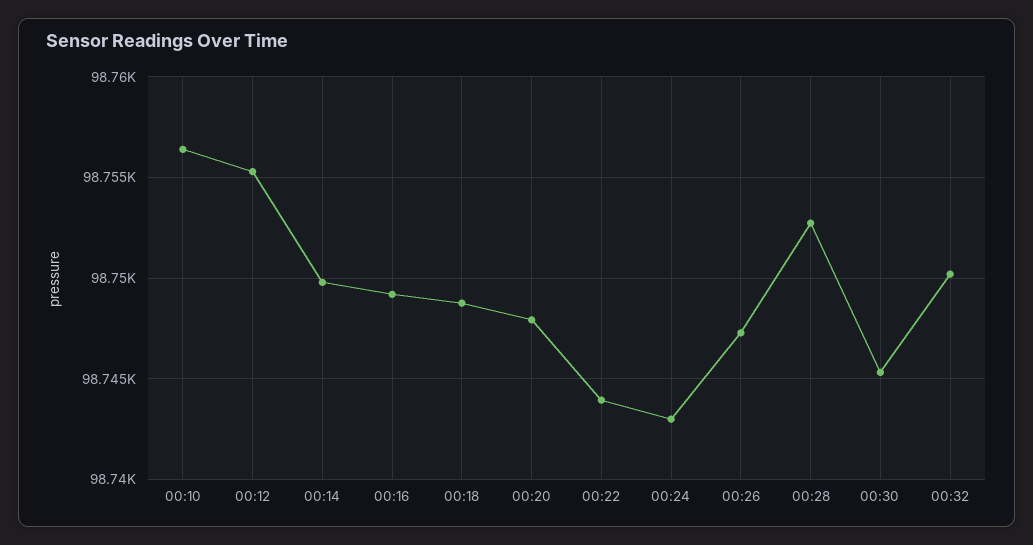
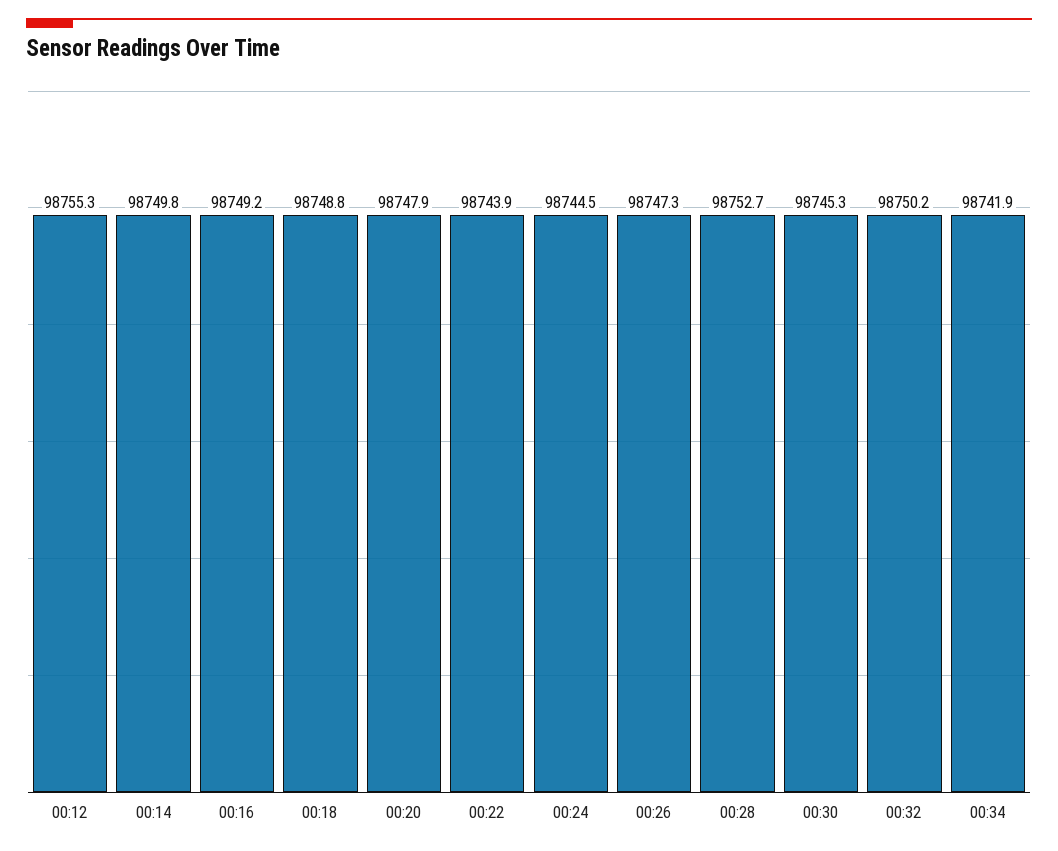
00:10: 98756.5 -> none
00:24: 98743 -> 98744.5
00:34: none -> 98741.9

